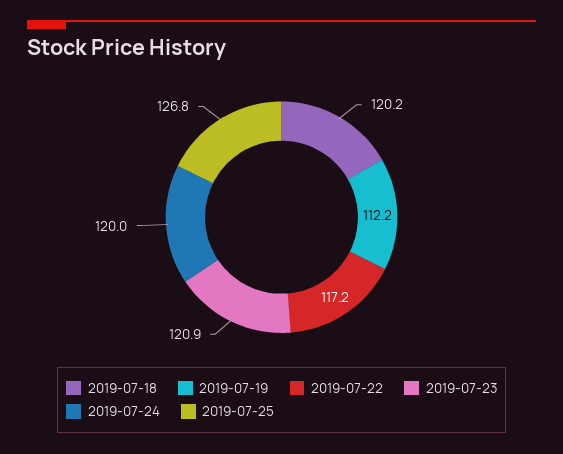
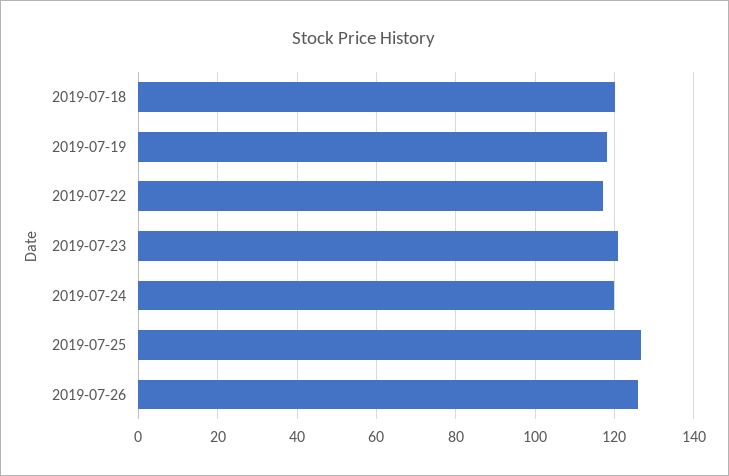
2019-07-19: 112.2 -> 118
2019-07-26: none -> 126

